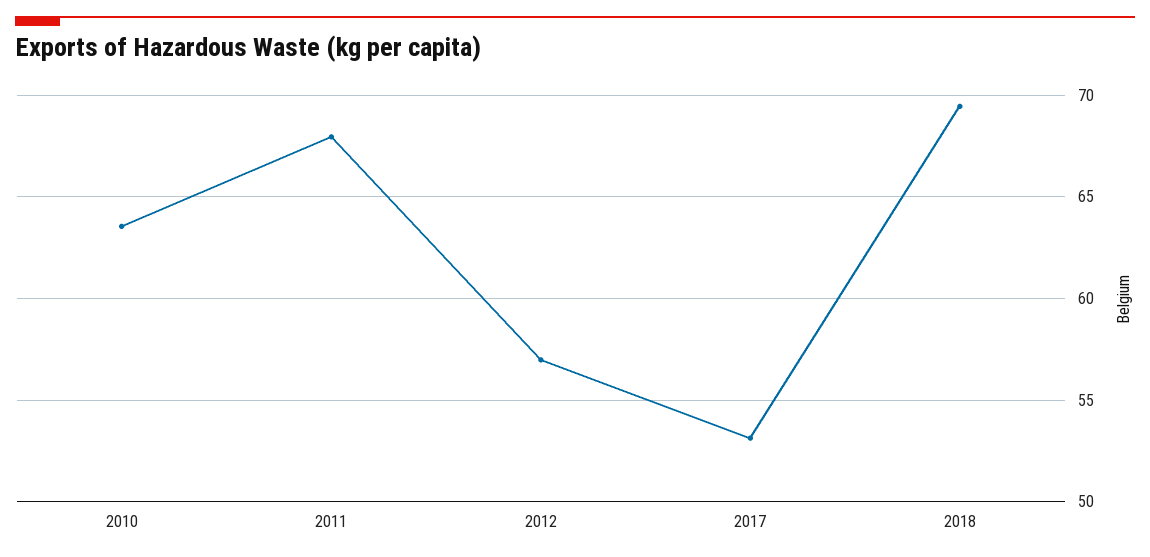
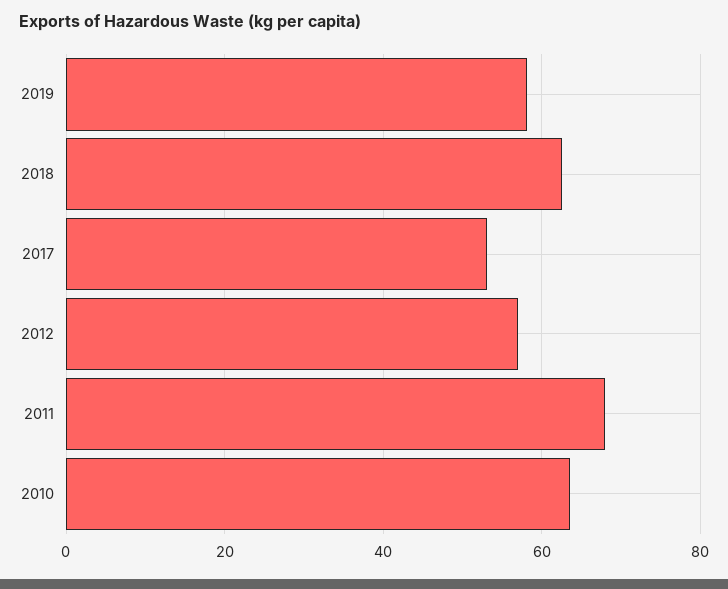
2018: 69.5 -> 62
2019: none -> 58

